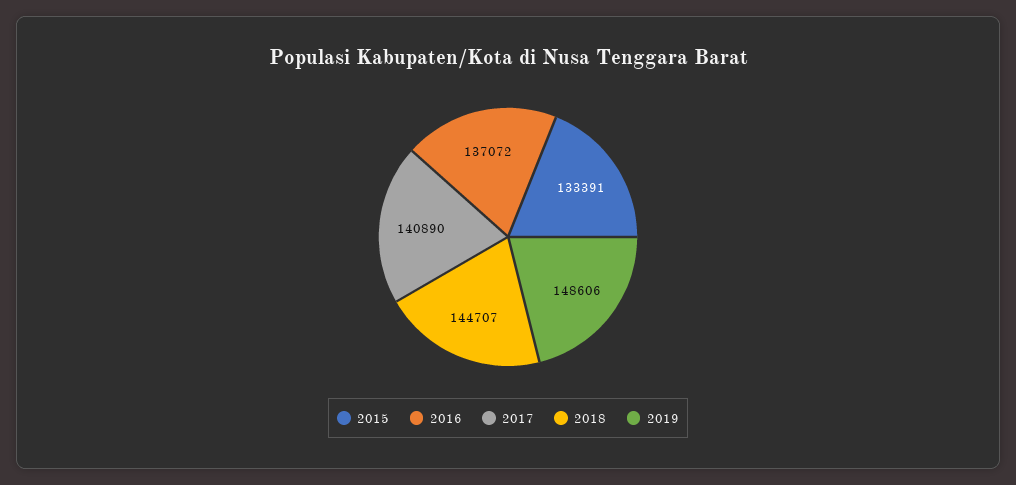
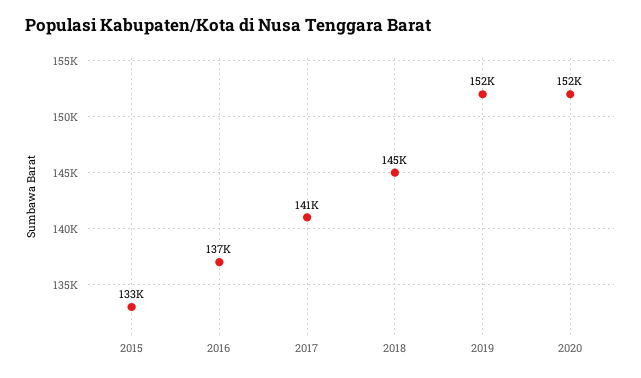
2019: 148606 -> 152000
2020: none -> 152000

